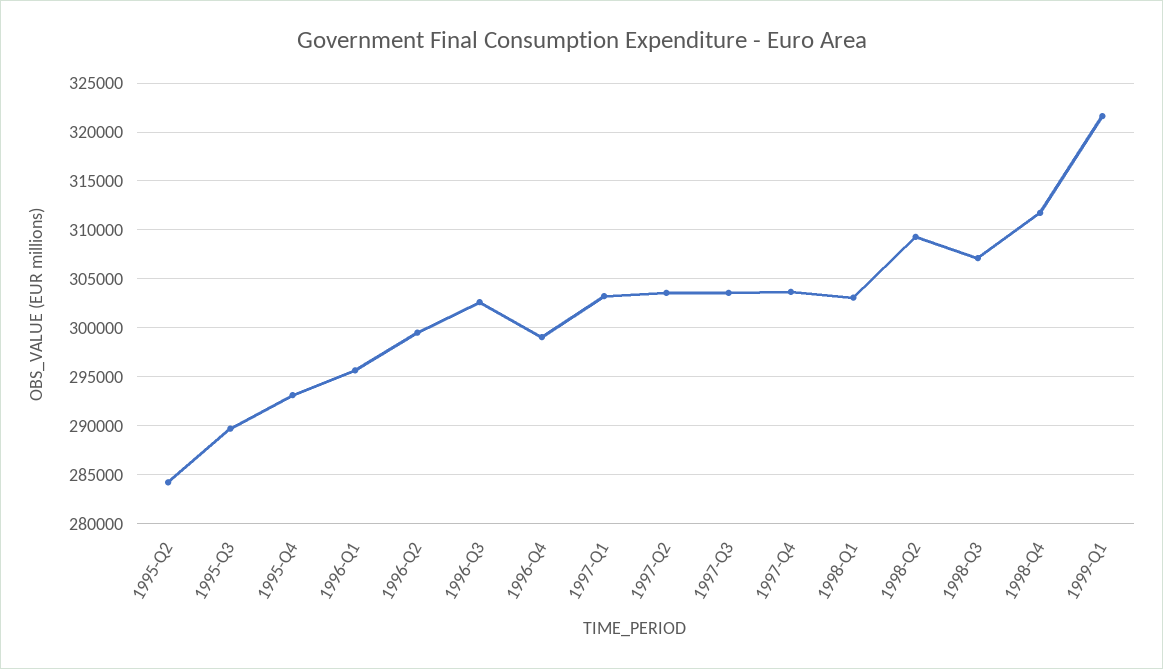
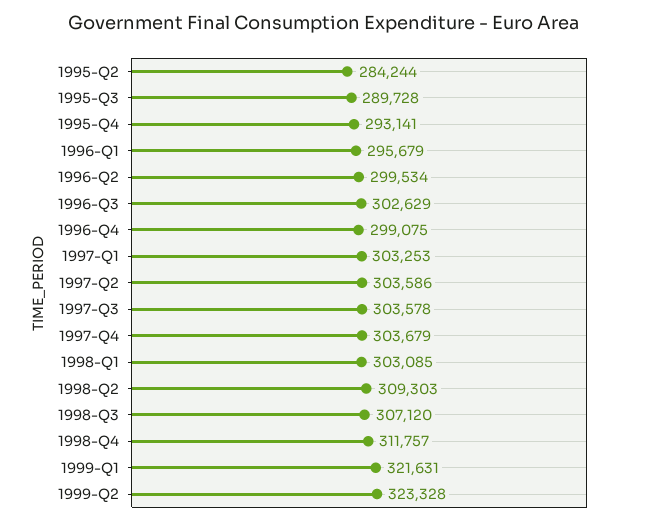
1999-Q2: none -> 323328

